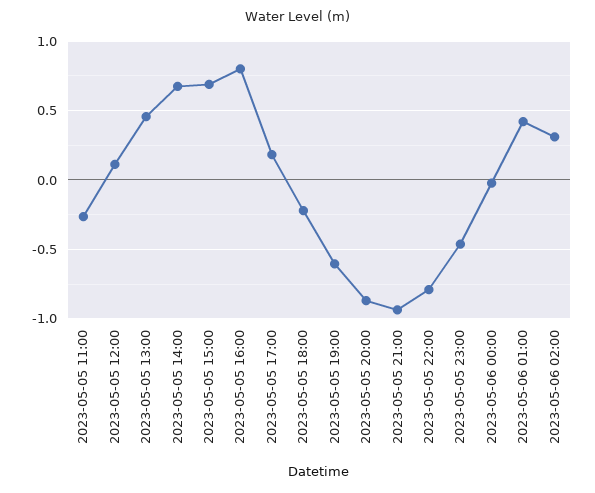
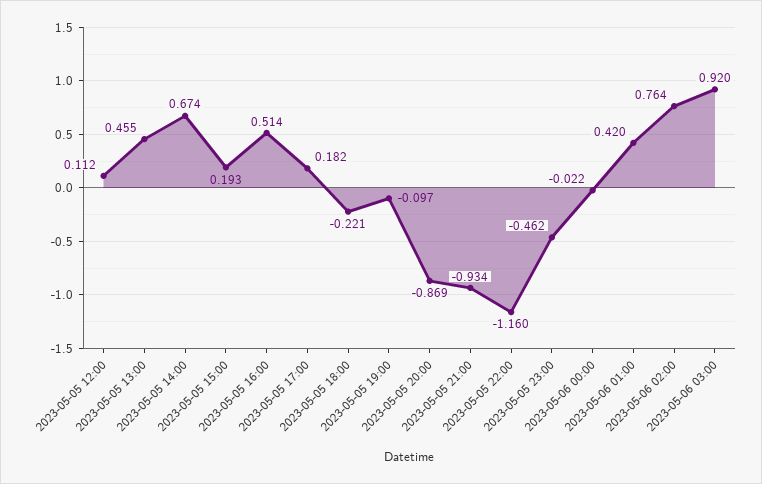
2023-05-05 11:00: -0.25 -> none
2023-05-05 15:00: 0.7 -> 0.193
2023-05-05 16:00: 0.8 -> 0.514
2023-05-05 19:00: -0.6 -> -0.097
2023-05-05 22:00: -0.8 -> -1.16
2023-05-06 02:00: 0.3 -> 0.764
2023-05-06 03:00: none -> 0.92

